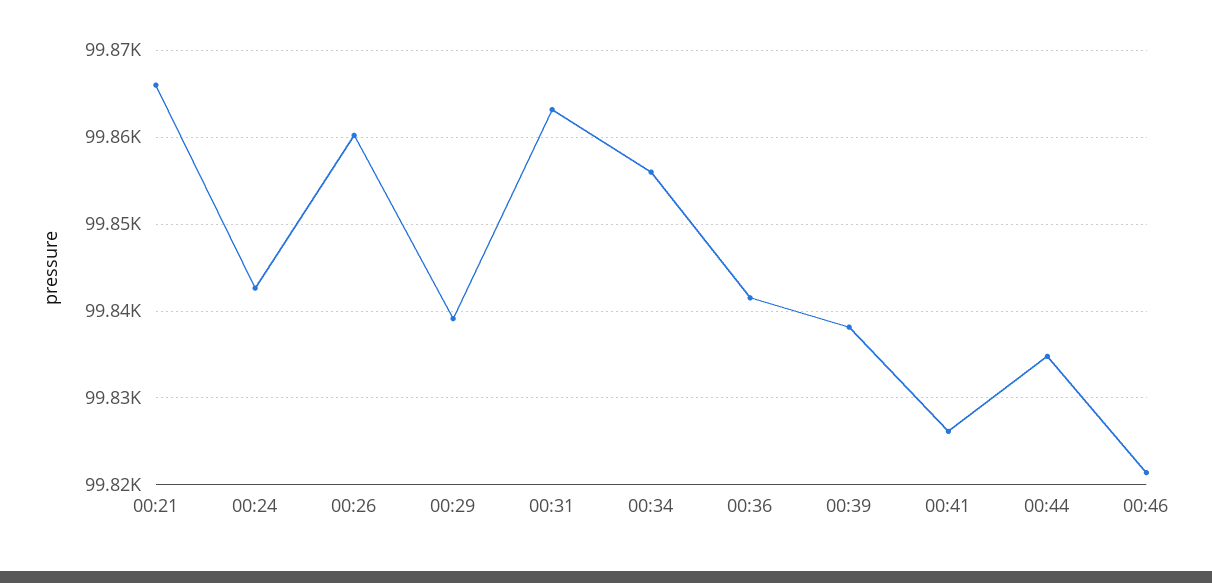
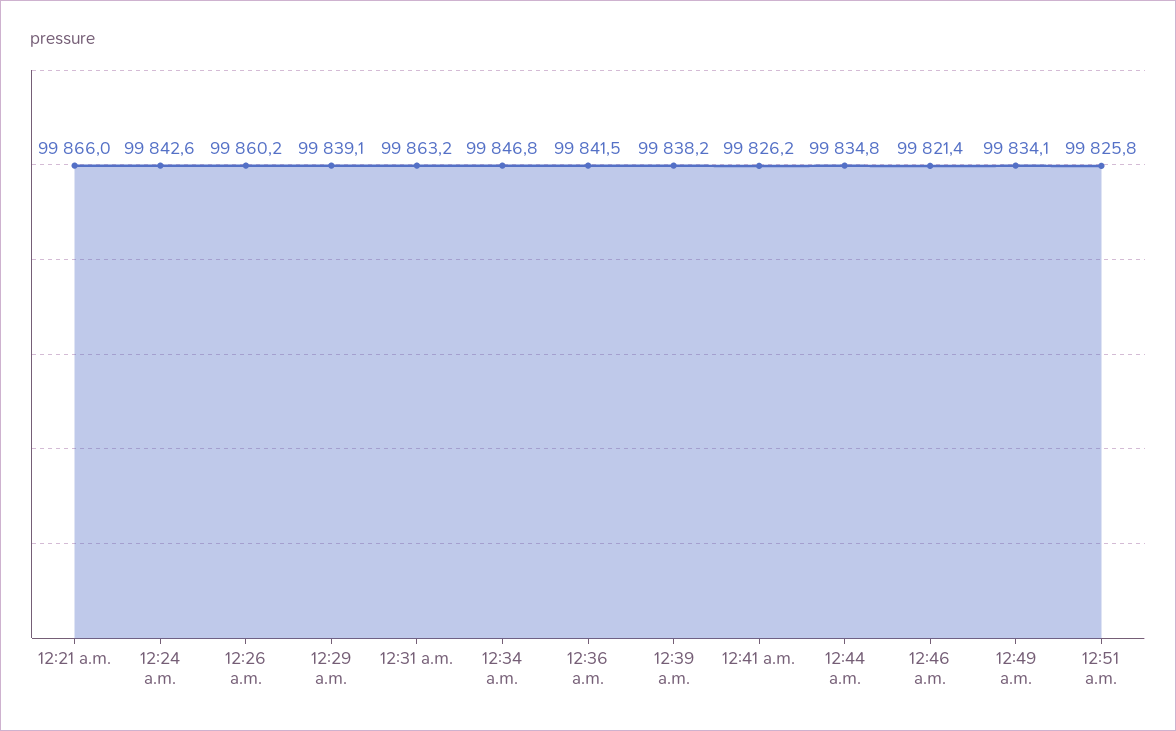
00:34: 99856 -> 99846.8
12:49 a.m.: none -> 99834.1
12:51 a.m.: none -> 99825.8

